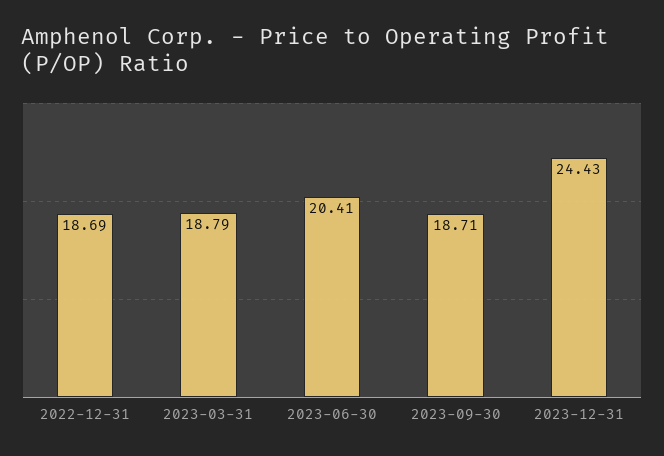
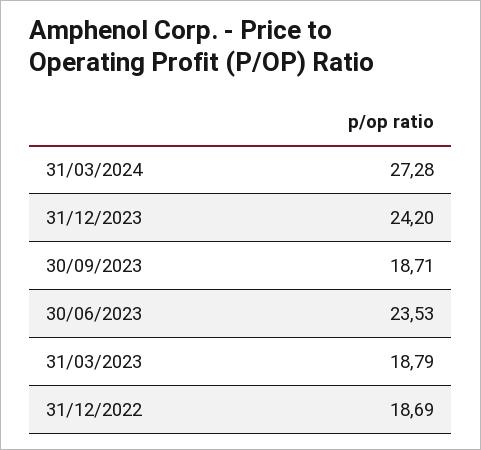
2023-06-30: 20.41 -> 23.53
2023-12-31: 24.43 -> 24.2
31/03/2024: none -> 27.28

